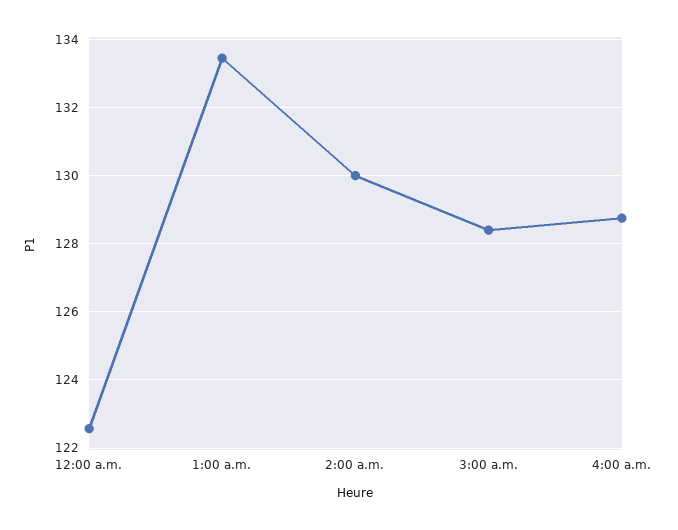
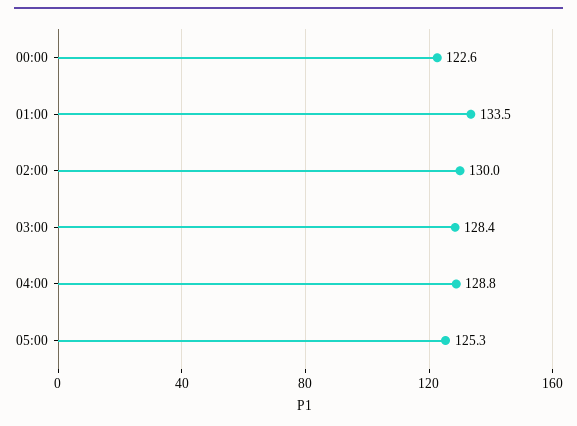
05:00: none -> 125.3

